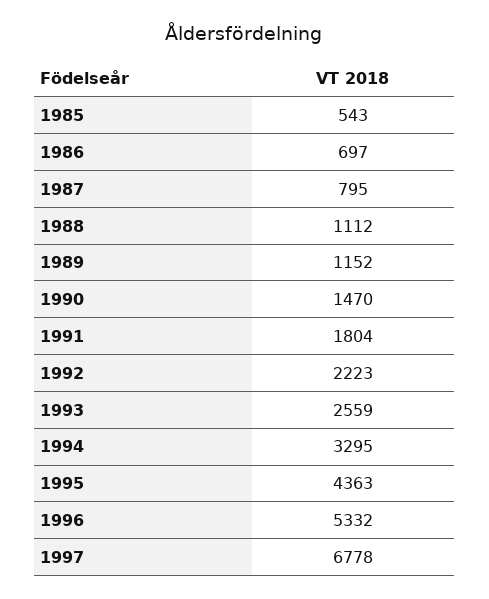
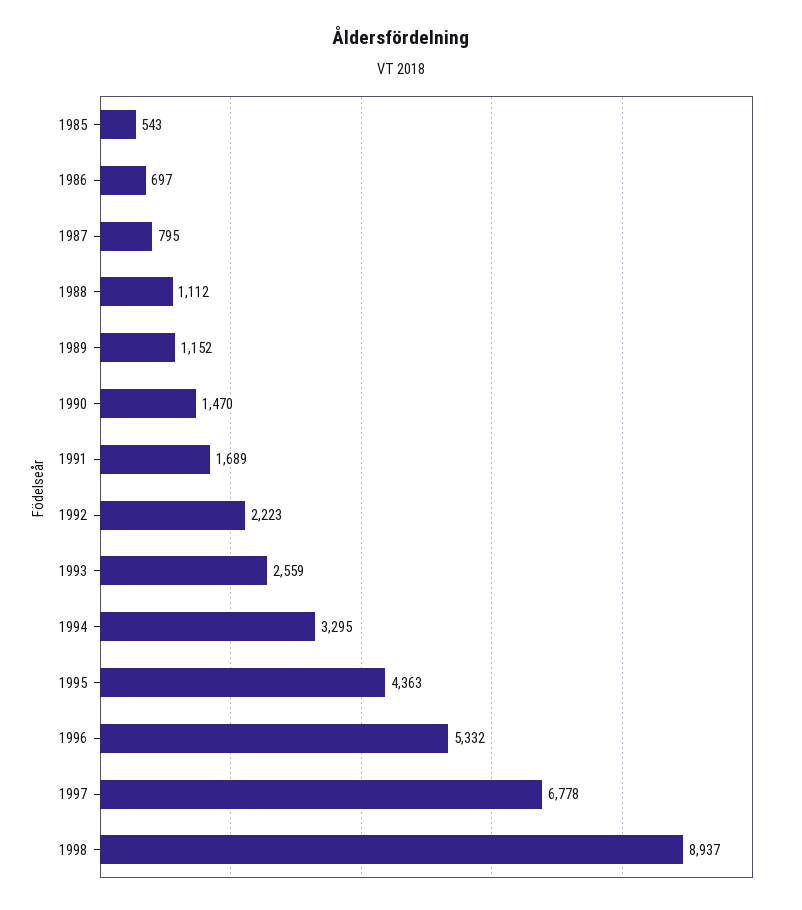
1991: 1804 -> 1689
1998: none -> 8937

